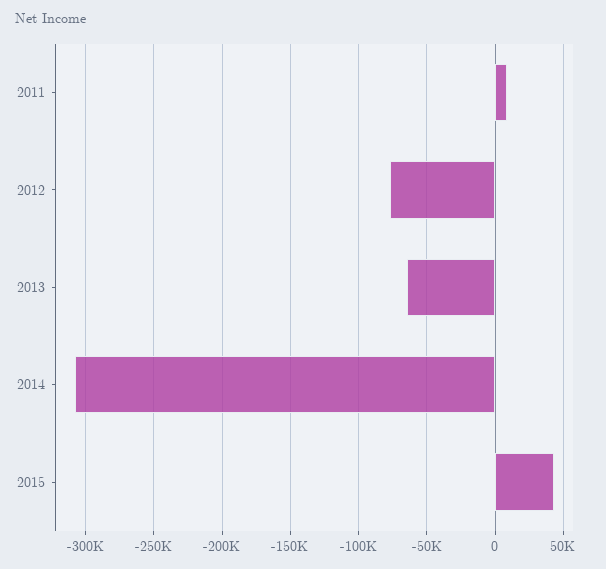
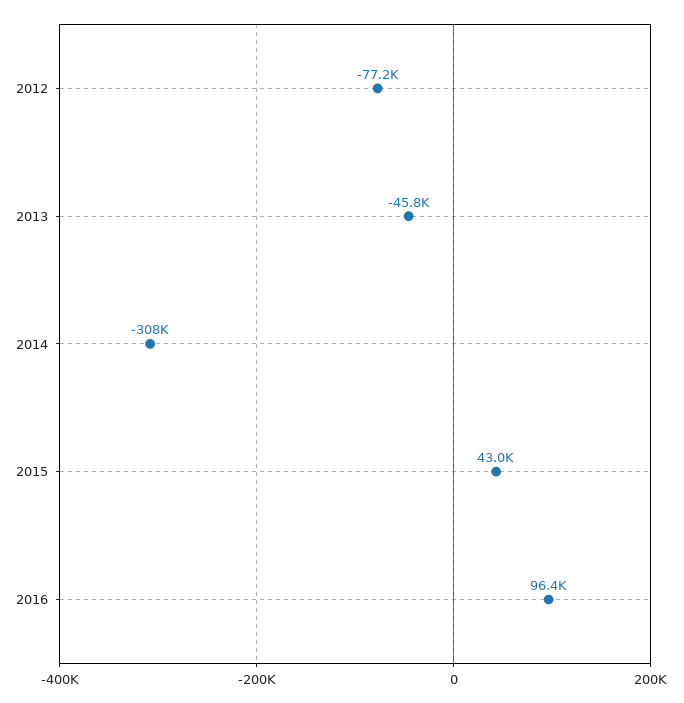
2011: 10000 -> none
2013: -65000 -> -45800
2016: none -> 96400

